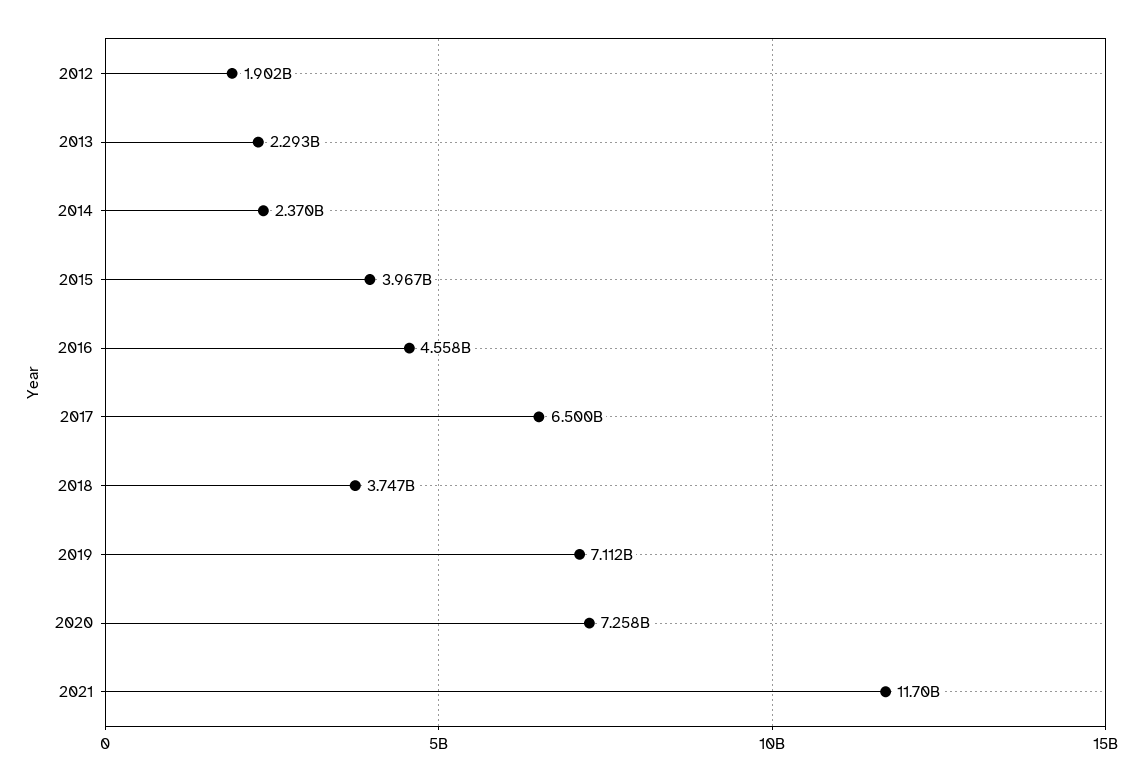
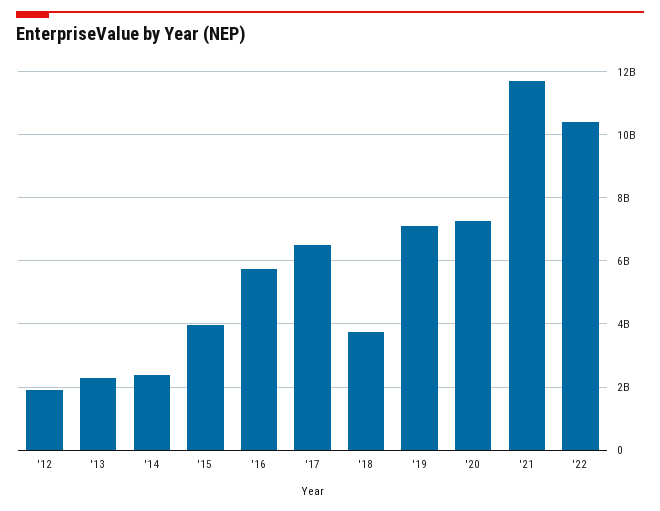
2016: 4558000000 -> 5800000000
'22: none -> 10400000000

